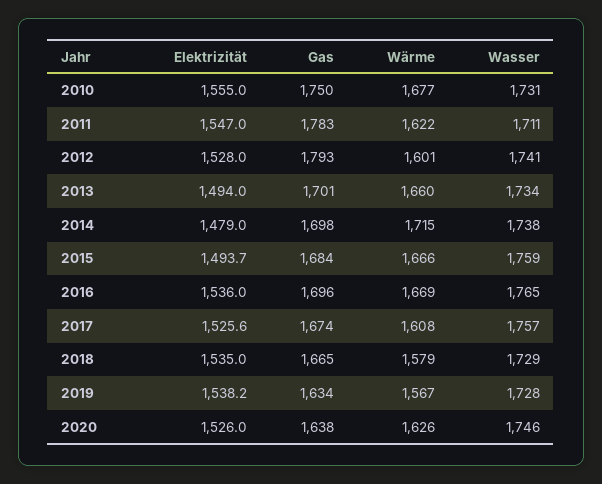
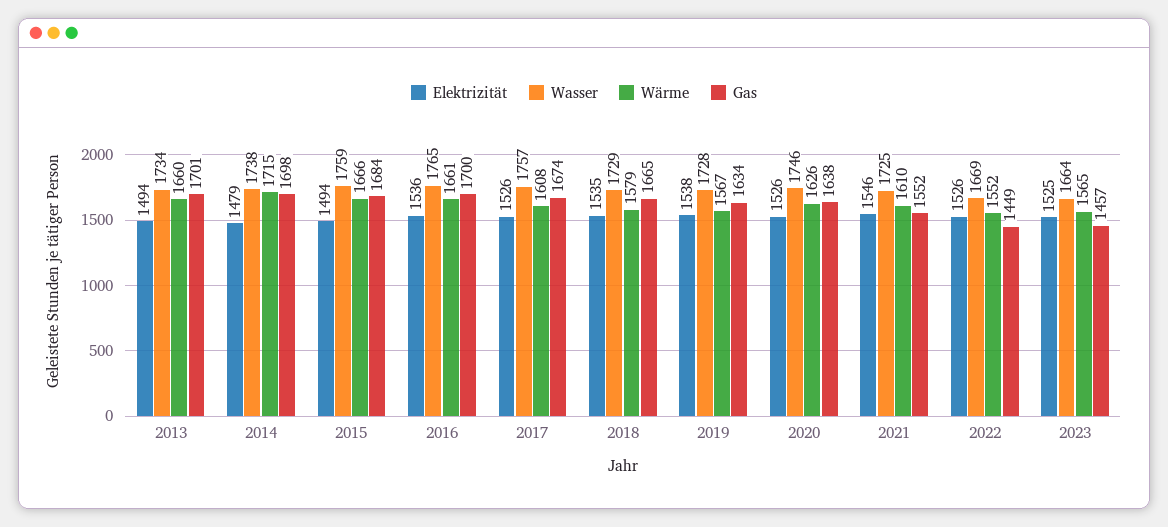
Elektrizität, 2010: 1555 -> none
Gas, 2010: 1750 -> none
Wärme, 2010: 1677 -> none
Wasser, 2010: 1731 -> none
Elektrizität, 2011: 1547 -> none
Gas, 2011: 1783 -> none
Wärme, 2011: 1622 -> none
Wasser, 2011: 1711 -> none
Elektrizität, 2012: 1528 -> none
Gas, 2012: 1793 -> none
Wärme, 2012: 1601 -> none
Wasser, 2012: 1741 -> none
Gas, 2016: 1696 -> 1700
Wärme, 2016: 1669 -> 1661
Elektrizität, 2021: none -> 1546
Wasser, 2021: none -> 1725
Wärme, 2021: none -> 1610
Gas, 2021: none -> 1552
Elektrizität, 2022: none -> 1526
Wasser, 2022: none -> 1669
Wärme, 2022: none -> 1552
Gas, 2022: none -> 1449
Elektrizität, 2023: none -> 1525
Wasser, 2023: none -> 1664
Wärme, 2023: none -> 1565
Gas, 2023: none -> 1457

